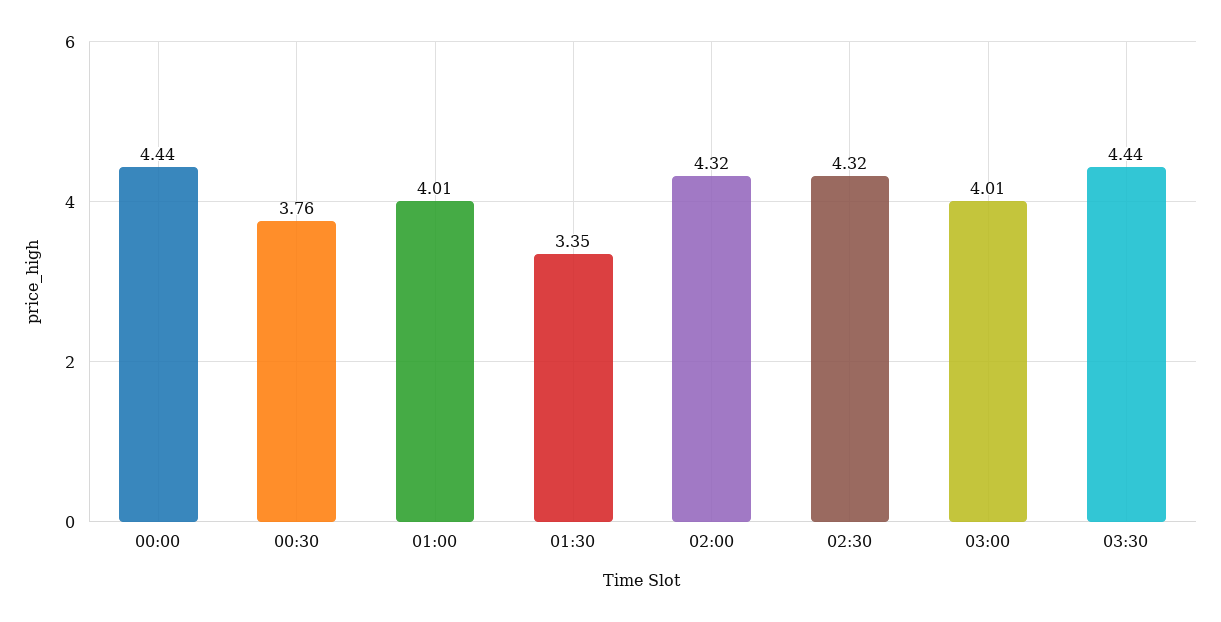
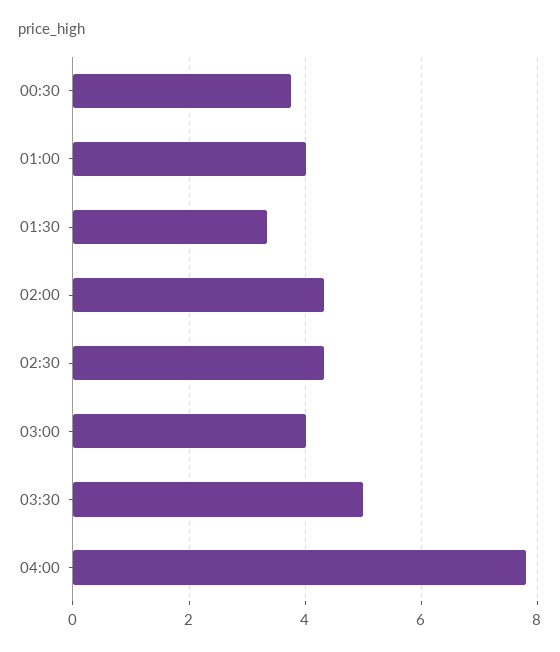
00:00: 4.44 -> none
03:30: 4.44 -> 5
04:00: none -> 7.8

